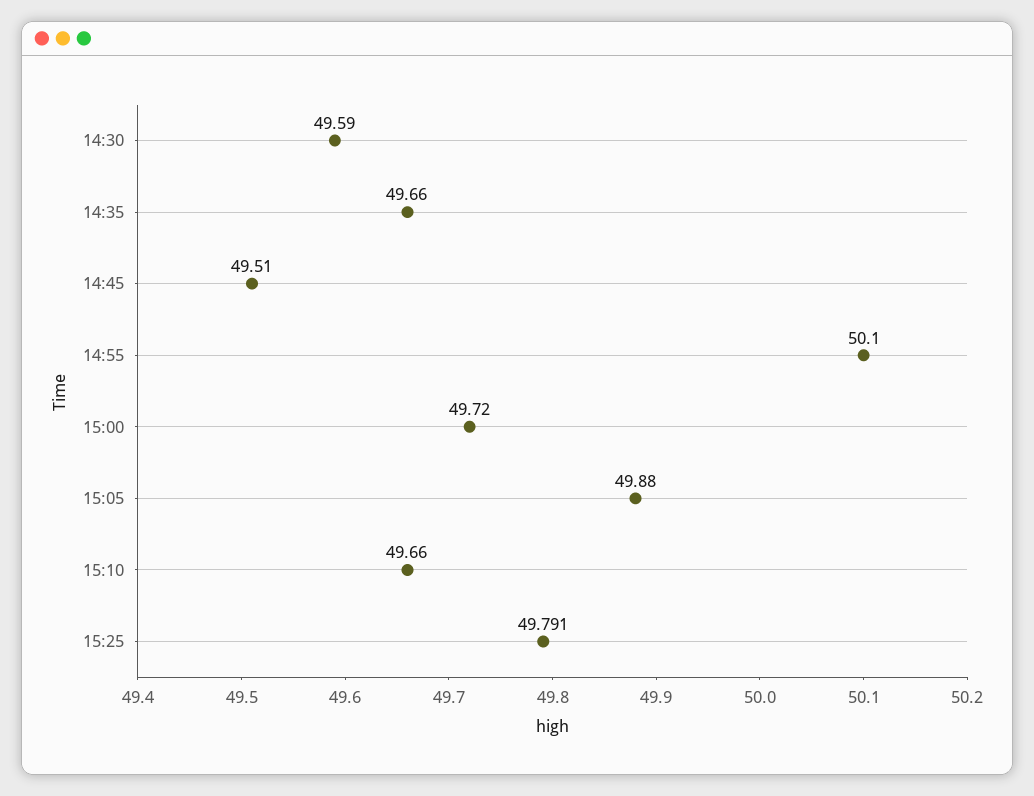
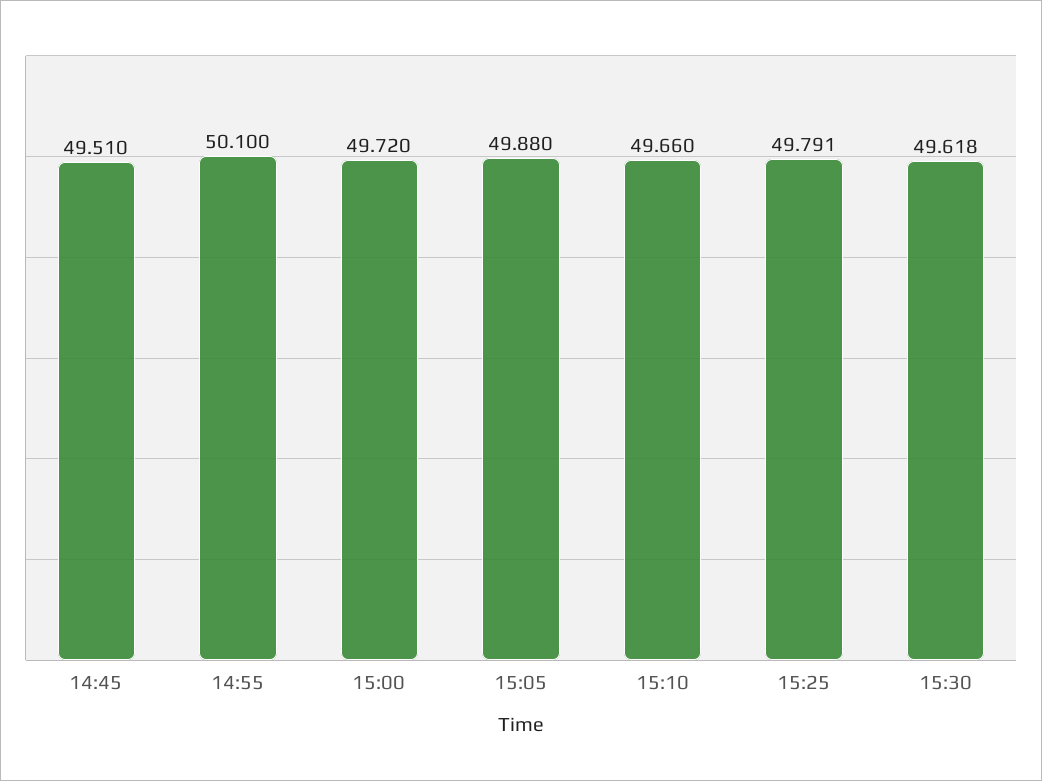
14:30: 49.59 -> none
14:35: 49.66 -> none
15:30: none -> 49.618

